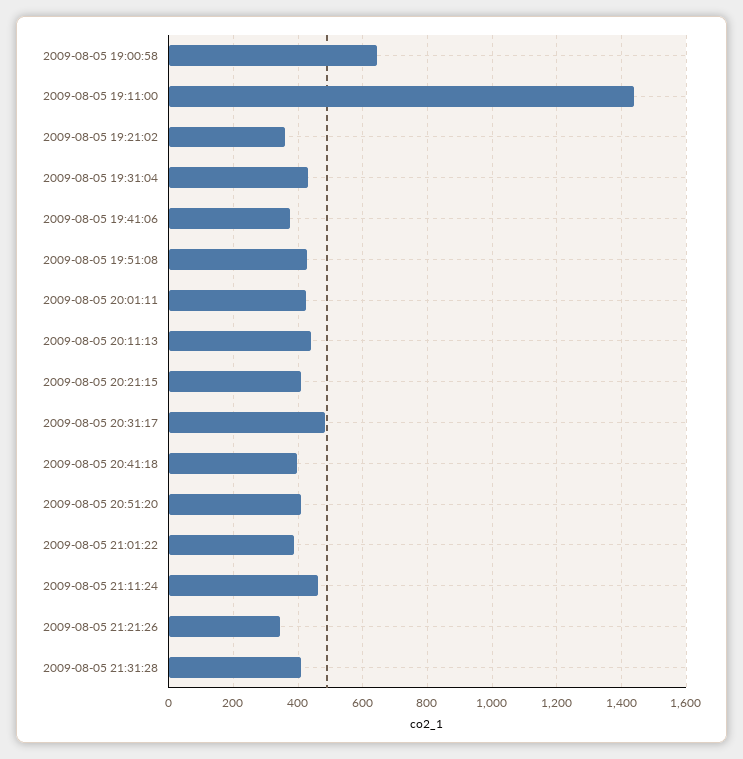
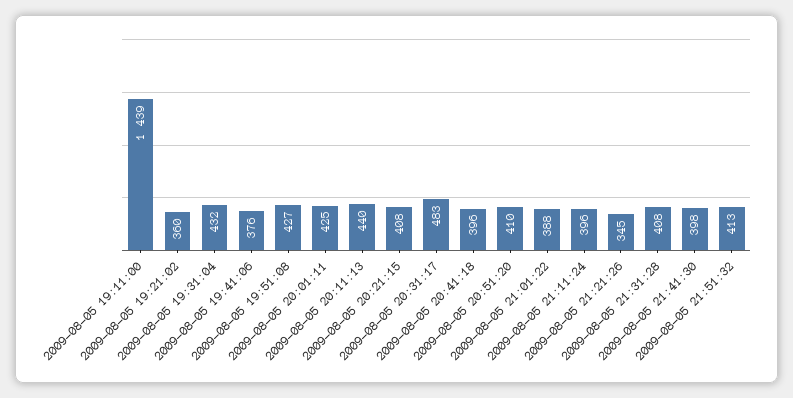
2009-08-05 19:00:58: 640 -> none
2009-08-05 21:11:24: 460 -> 396
2009-08-05 21:41:30: none -> 398
2009-08-05 21:51:32: none -> 413

